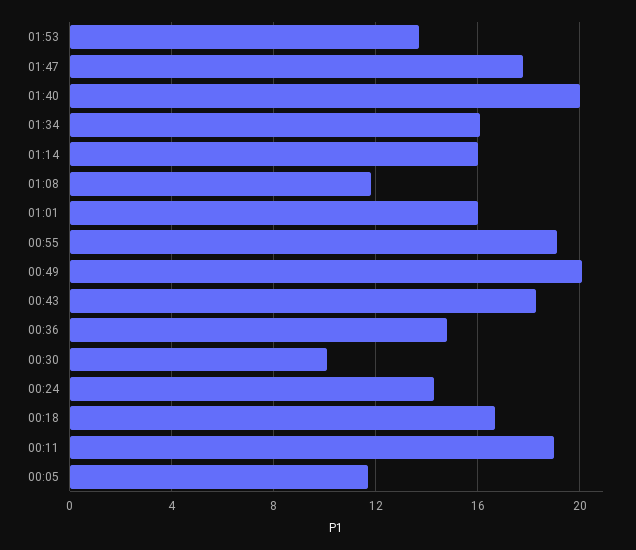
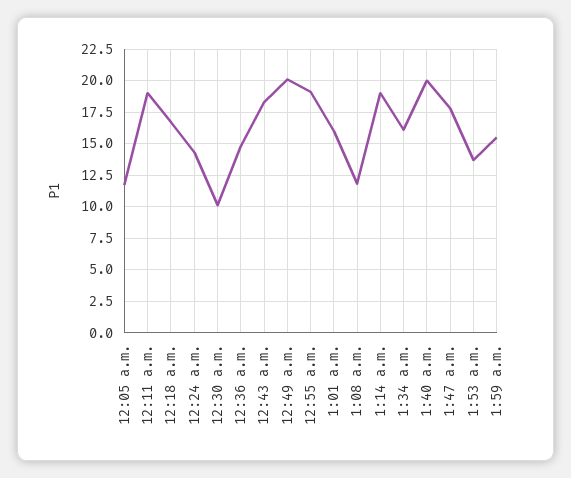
01:14: 16 -> 19
1:59 a.m.: none -> 15.5

